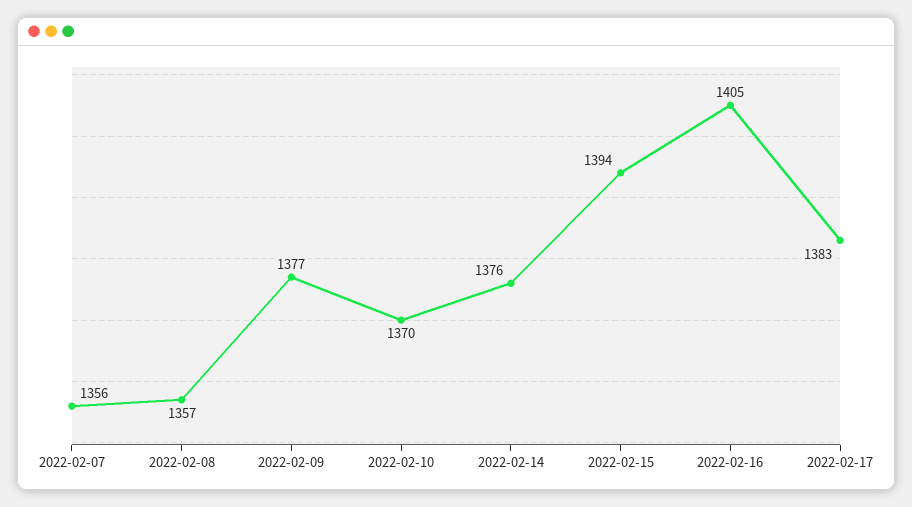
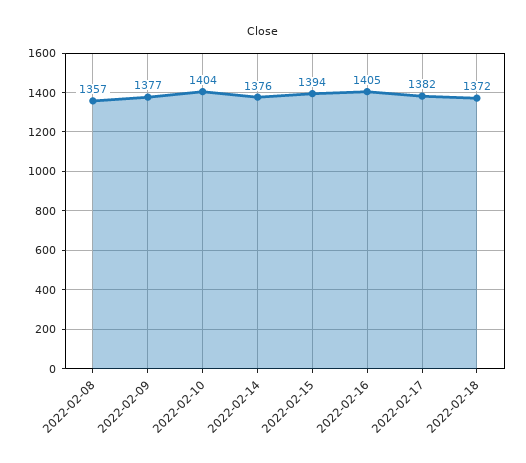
2022-02-07: 1356 -> none
2022-02-10: 1370 -> 1404
2022-02-17: 1383 -> 1382
2022-02-18: none -> 1372

